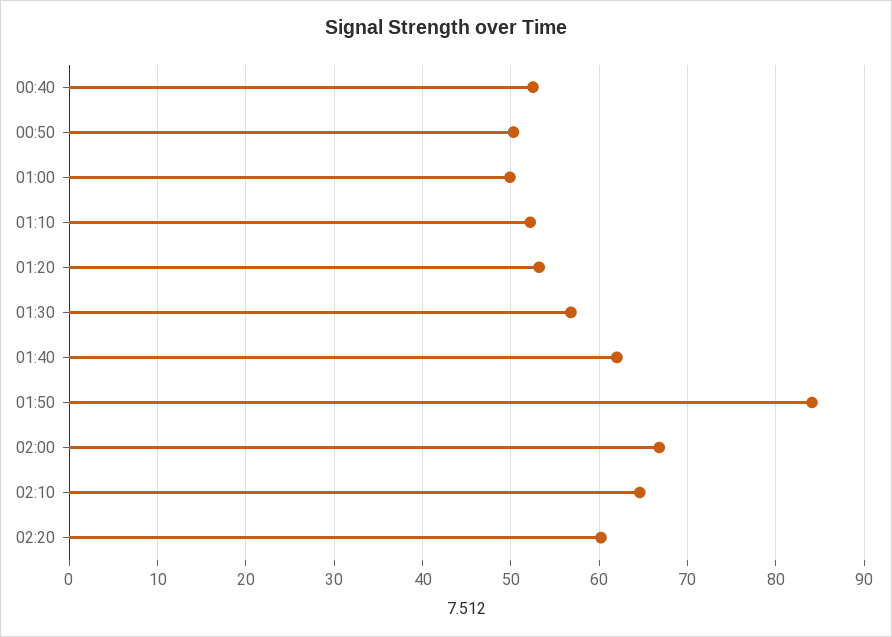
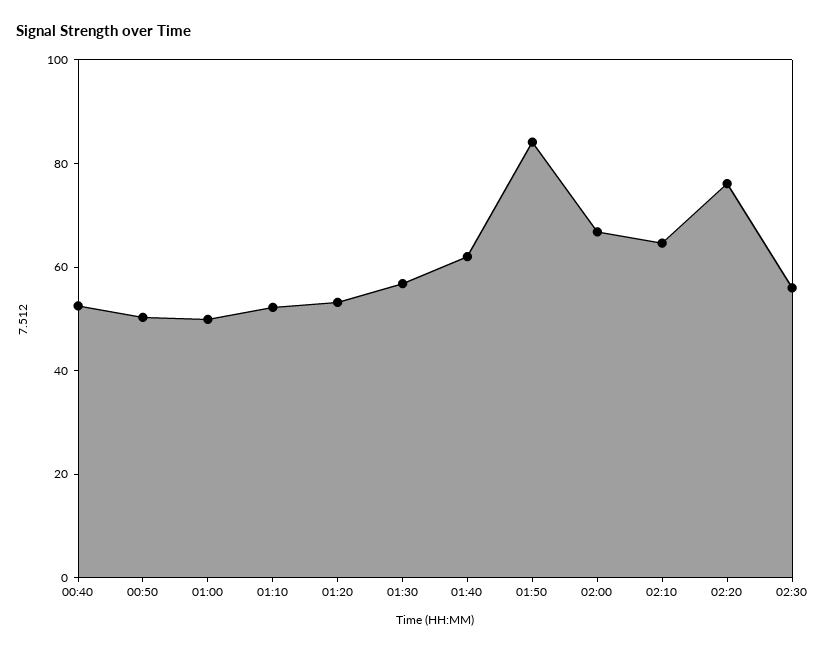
02:20: 60 -> 75
02:30: none -> 55

